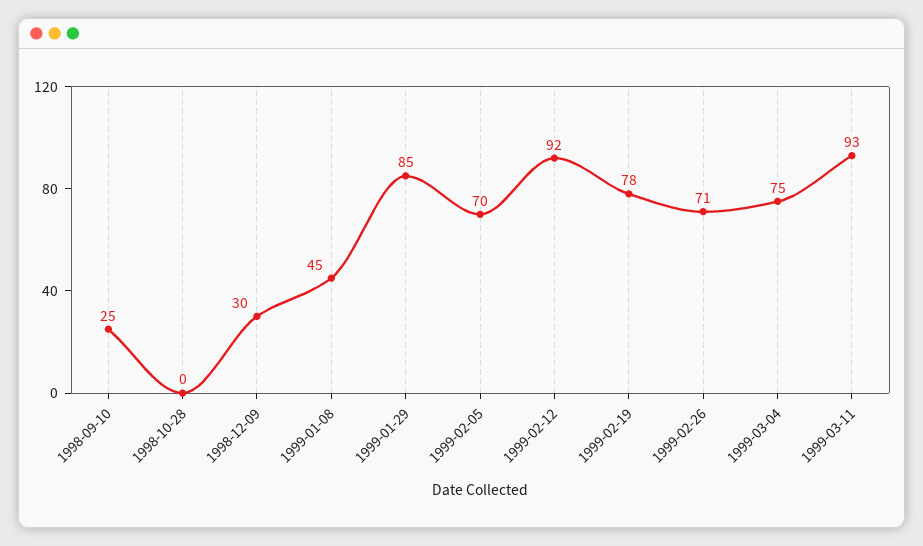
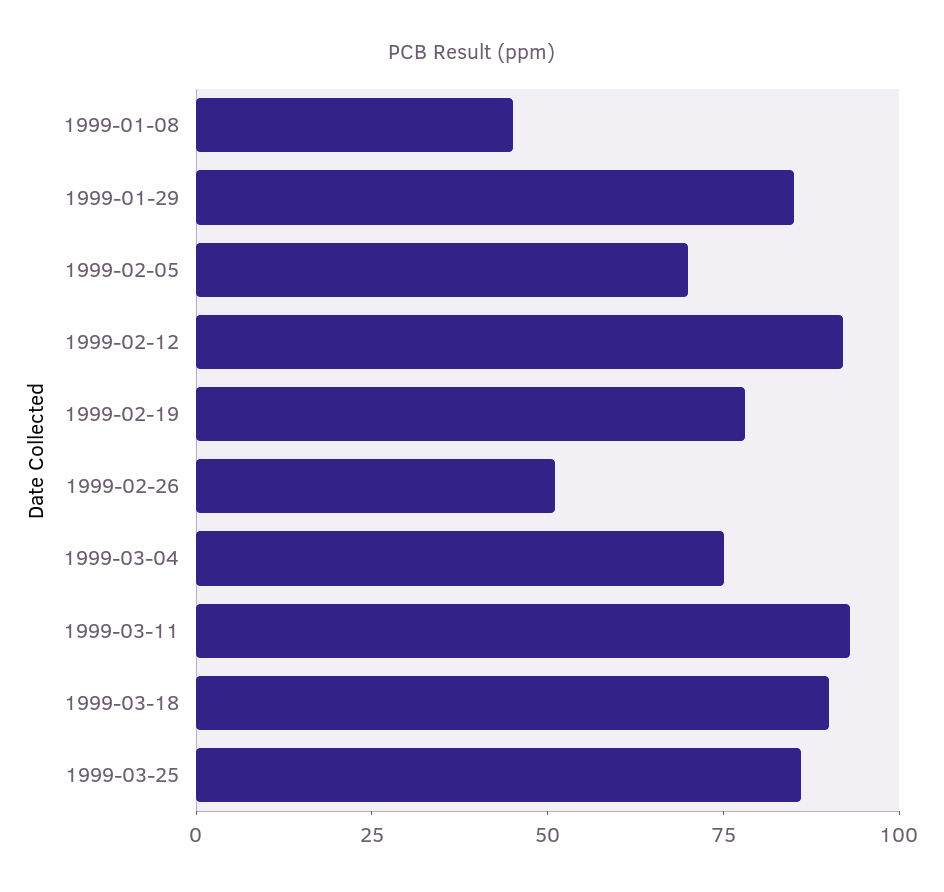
1998-09-10: 25 -> none
1998-10-28: 0 -> none
1998-12-09: 30 -> none
1999-02-26: 71 -> 50
1999-03-18: none -> 90
1999-03-25: none -> 85

